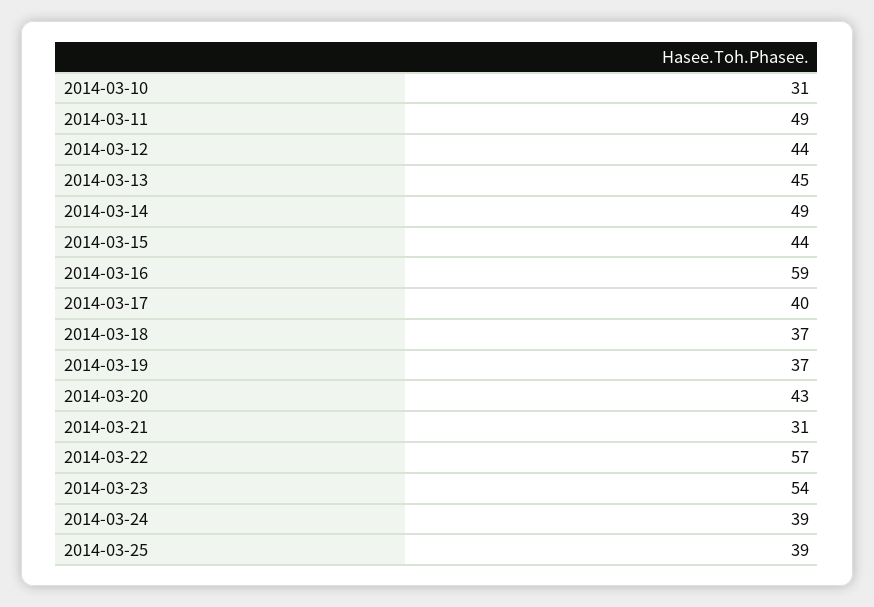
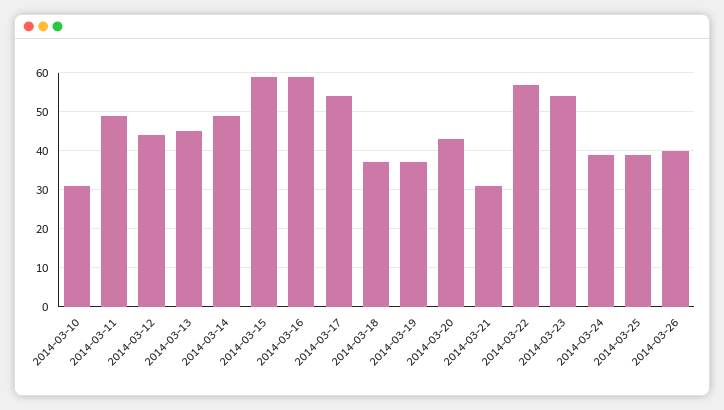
2014-03-15: 44 -> 60
2014-03-17: 40 -> 55
2014-03-26: none -> 40

